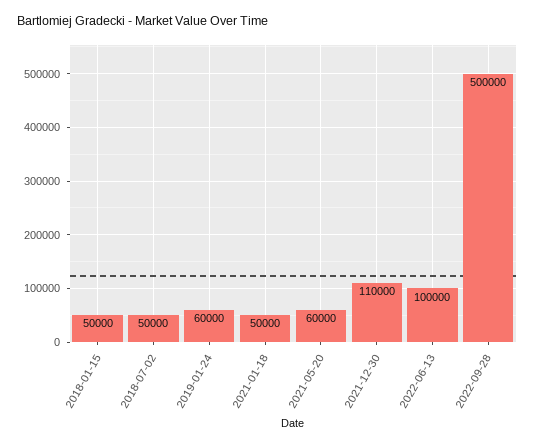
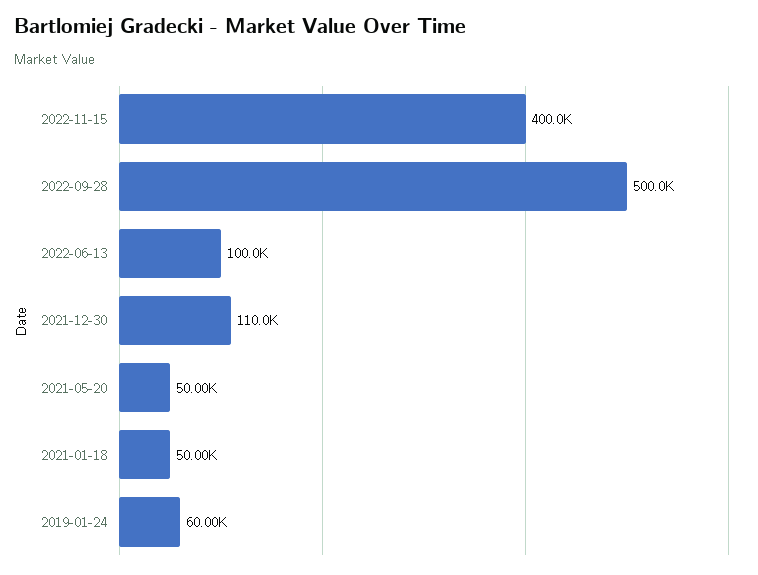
2018-01-15: 50000 -> none
2018-07-02: 50000 -> none
2021-05-20: 60000 -> 50000
2022-11-15: none -> 400000

